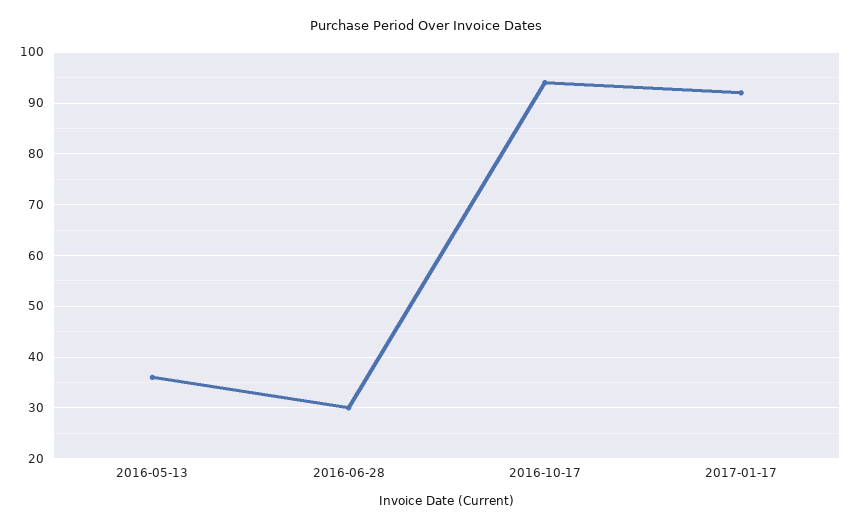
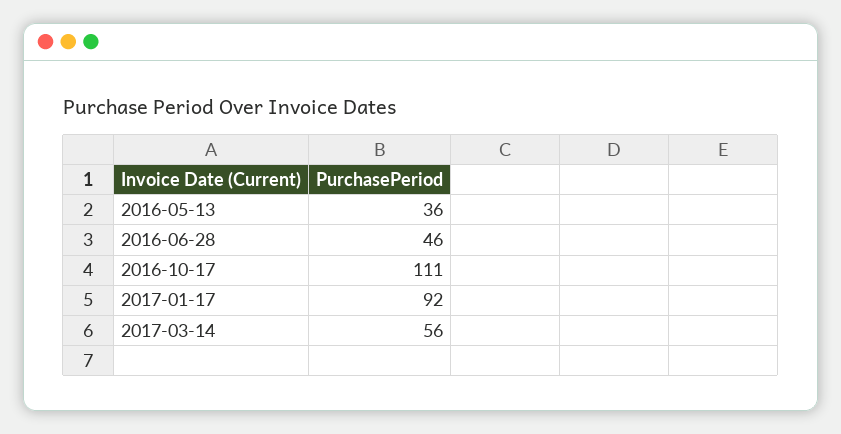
2016-06-28: 30 -> 46
2016-10-17: 95 -> 111
2017-03-14: none -> 56

